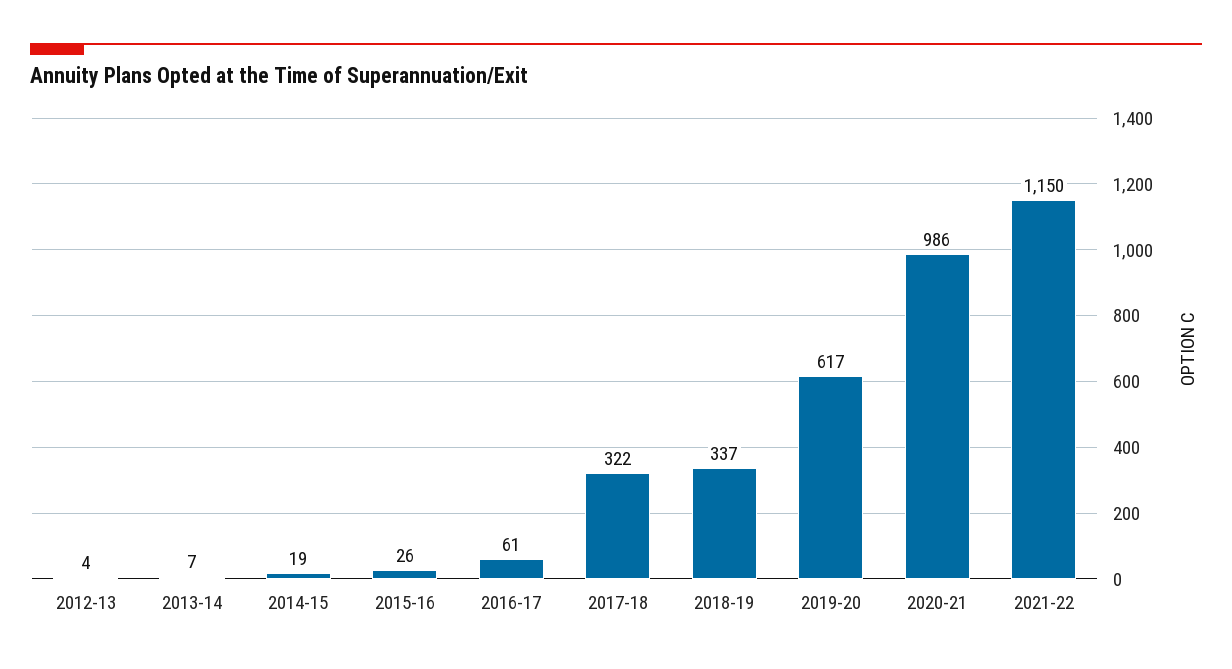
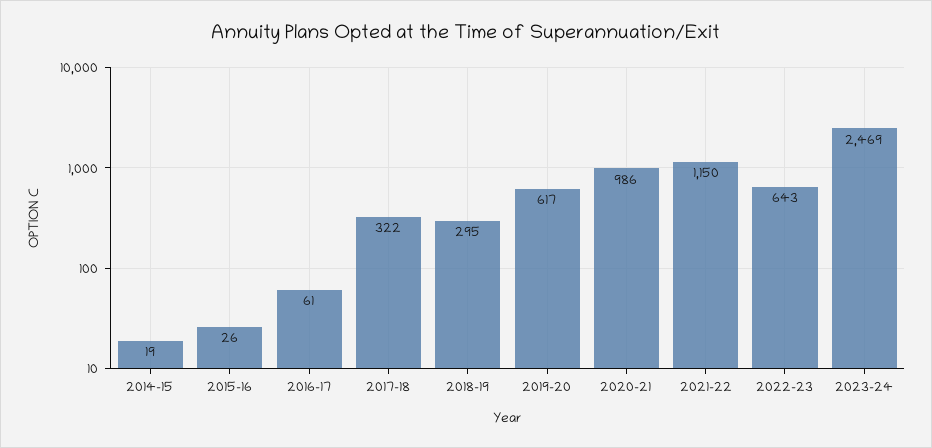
2012-13: 4 -> none
2013-14: 7 -> none
2018-19: 337 -> 295
2022-23: none -> 643
2023-24: none -> 2469

